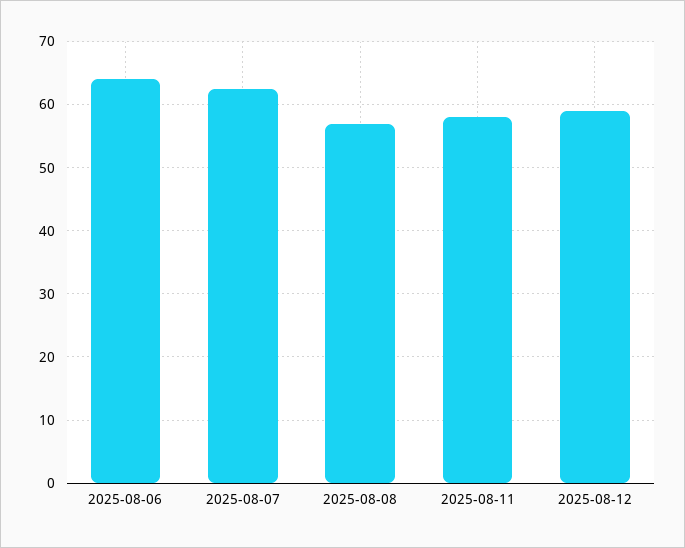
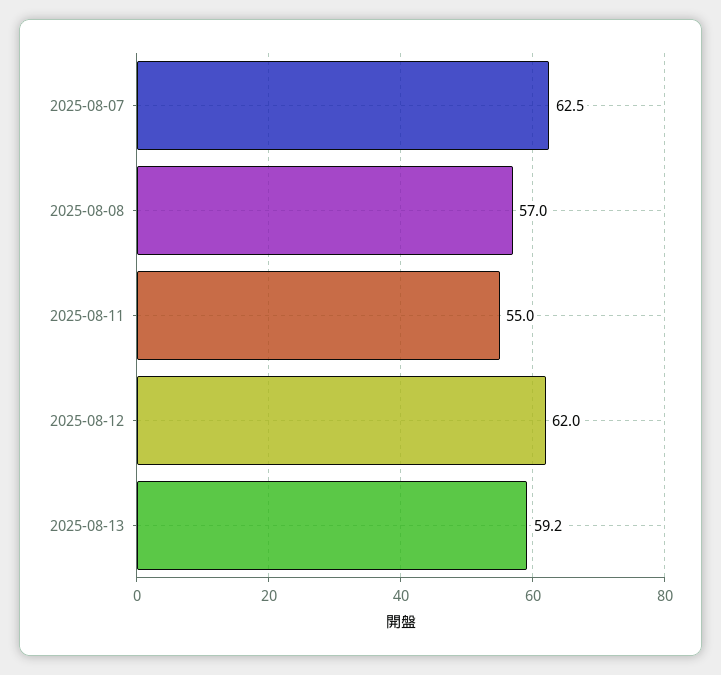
2025-08-06: 64 -> none
2025-08-11: 58 -> 55
2025-08-12: 59 -> 62
2025-08-13: none -> 59.2

